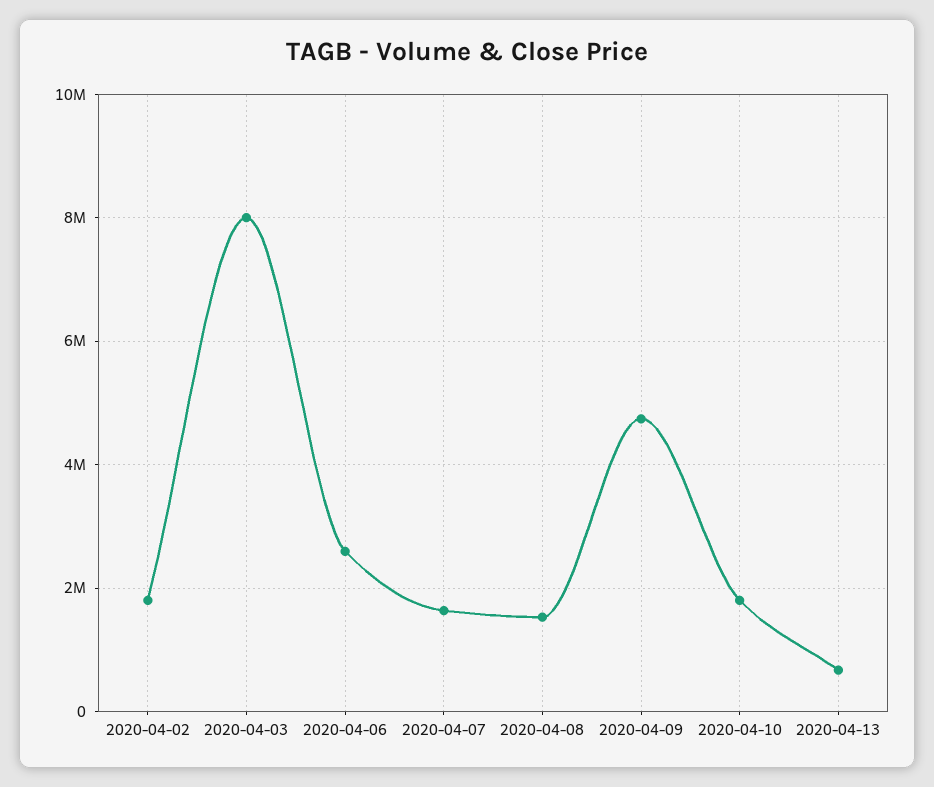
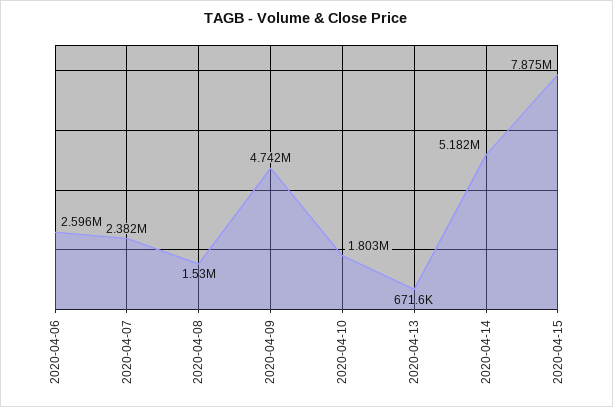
2020-04-02: 1800000 -> none
2020-04-03: 8000000 -> none
2020-04-07: 1600000 -> 2382000
2020-04-14: none -> 5182000
2020-04-15: none -> 7875000

